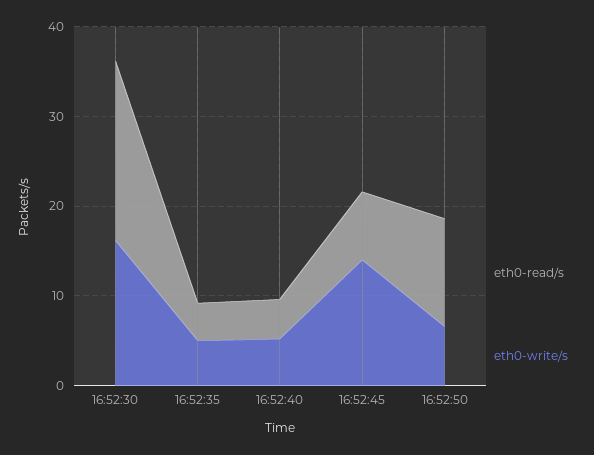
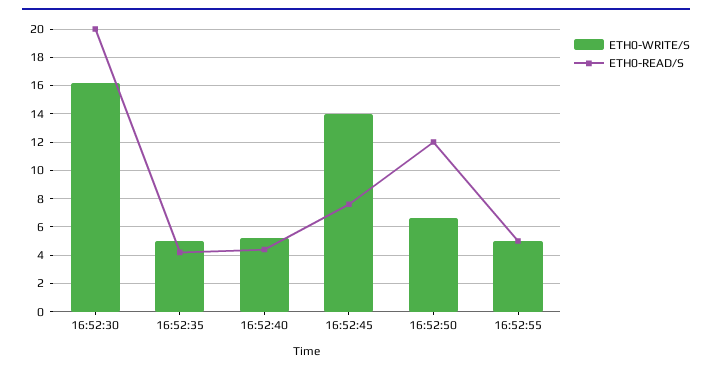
eth0-write/s, 16:52:55: none -> 5
eth0-read/s, 16:52:55: none -> 5

